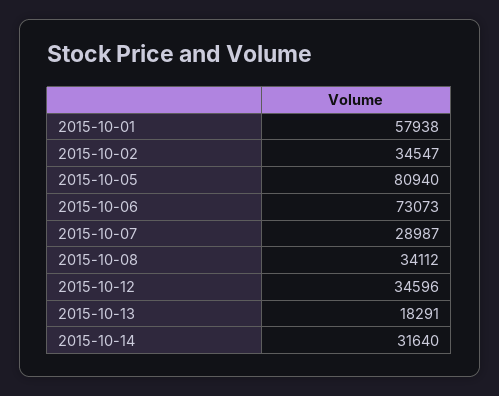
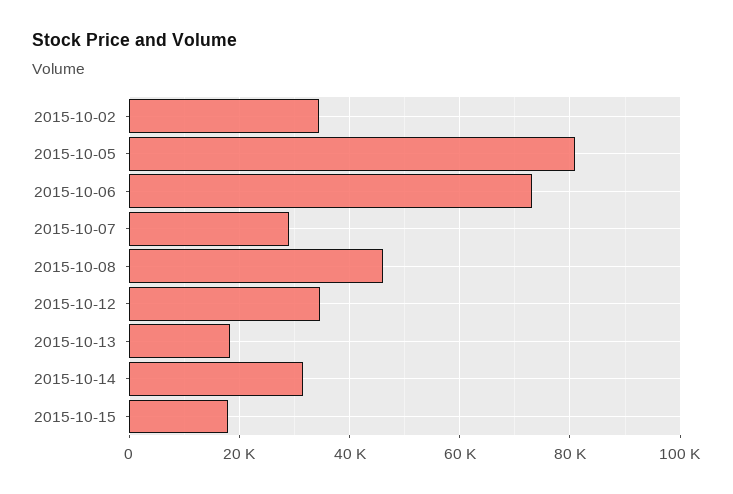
2015-10-01: 57938 -> none
2015-10-08: 34112 -> 46000
2015-10-15: none -> 18000

